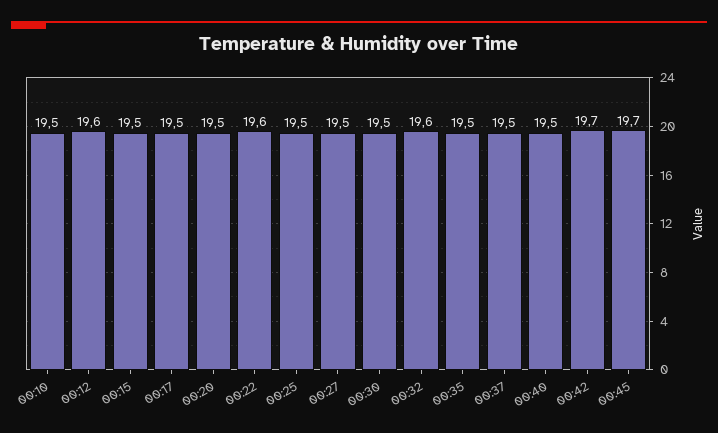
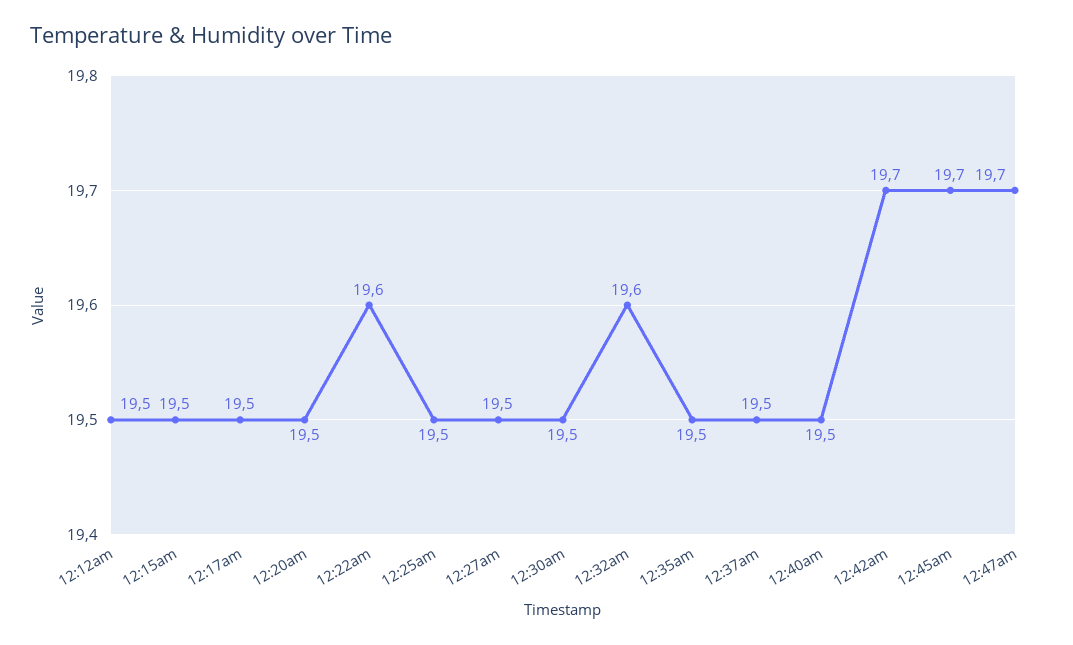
00:10: 19.5 -> none
00:12: 19.6 -> 19.5
12:47am: none -> 19.7

